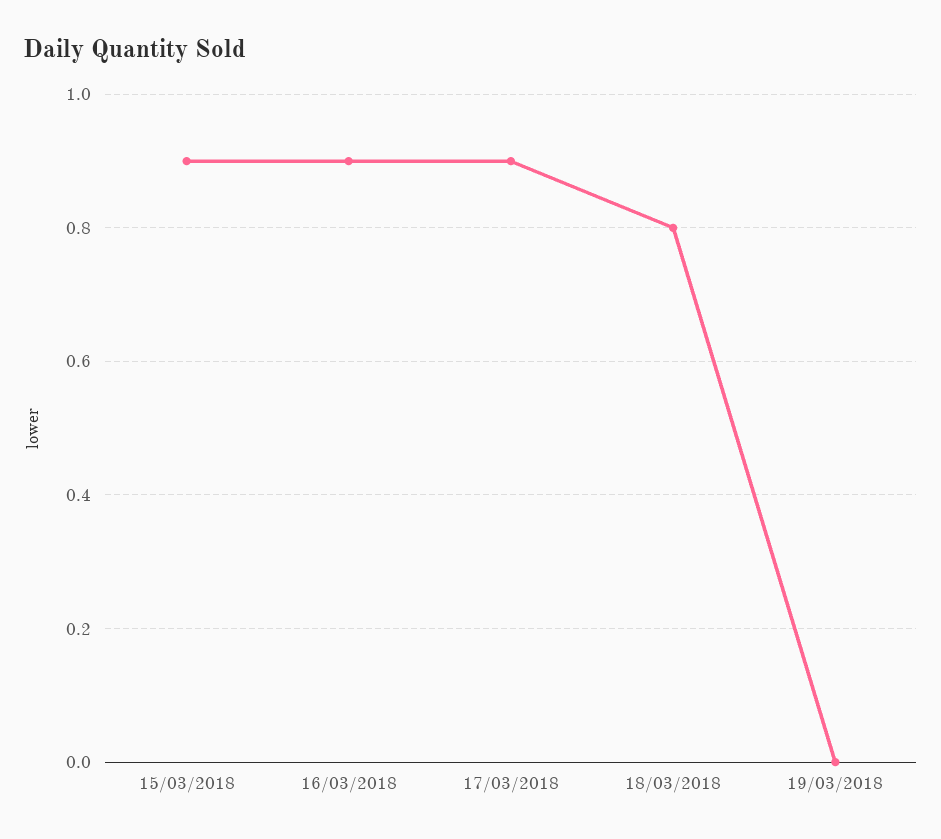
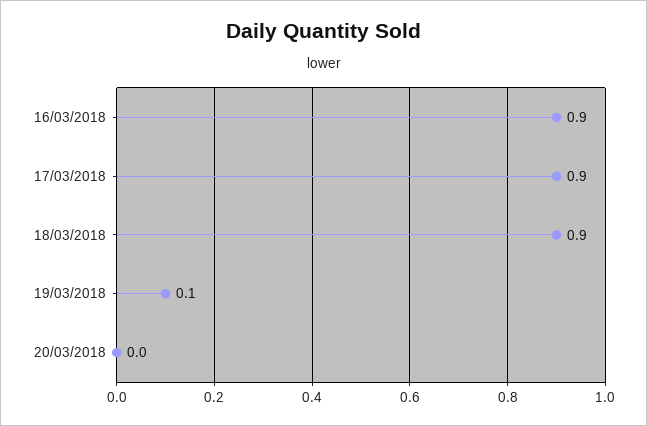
15/03/2018: 0.9 -> none
18/03/2018: 0.8 -> 0.9
19/03/2018: 0 -> 0.1
20/03/2018: none -> 0

